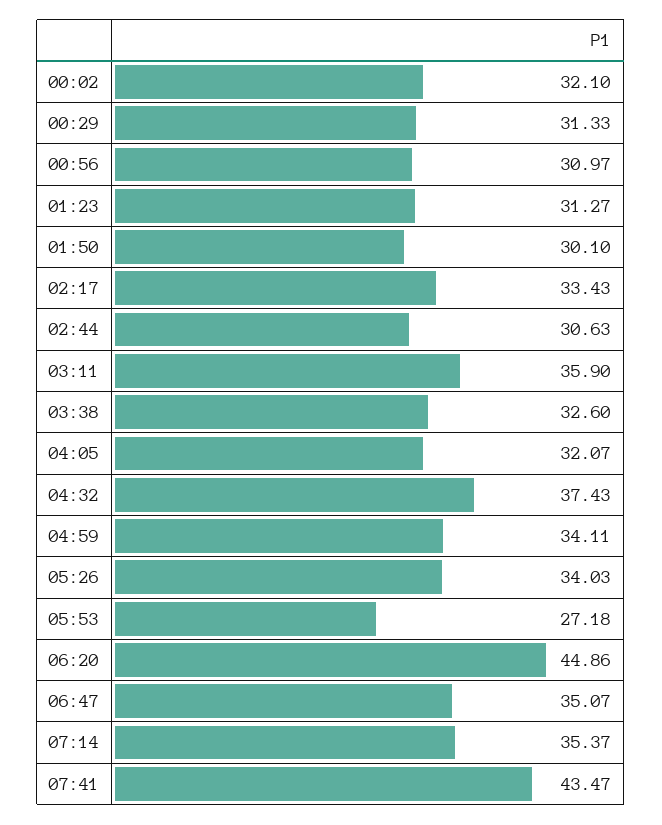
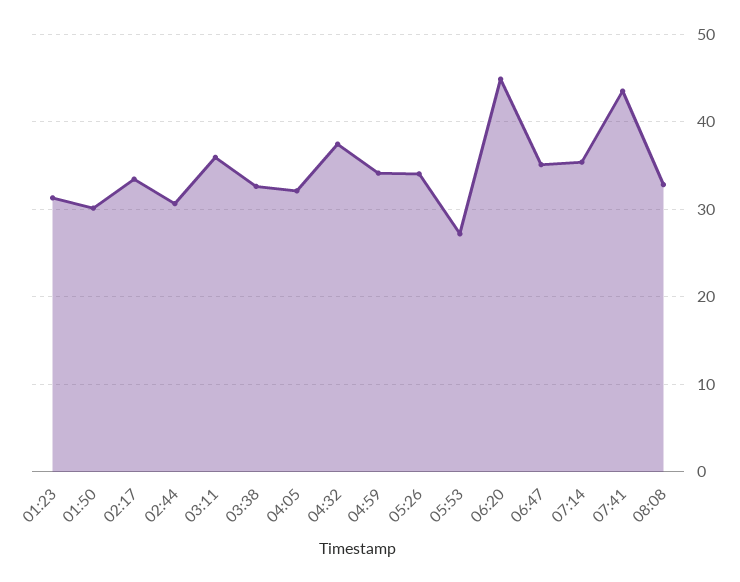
00:02: 32.1 -> none
00:29: 31.33 -> none
00:56: 30.97 -> none
08:08: none -> 33

